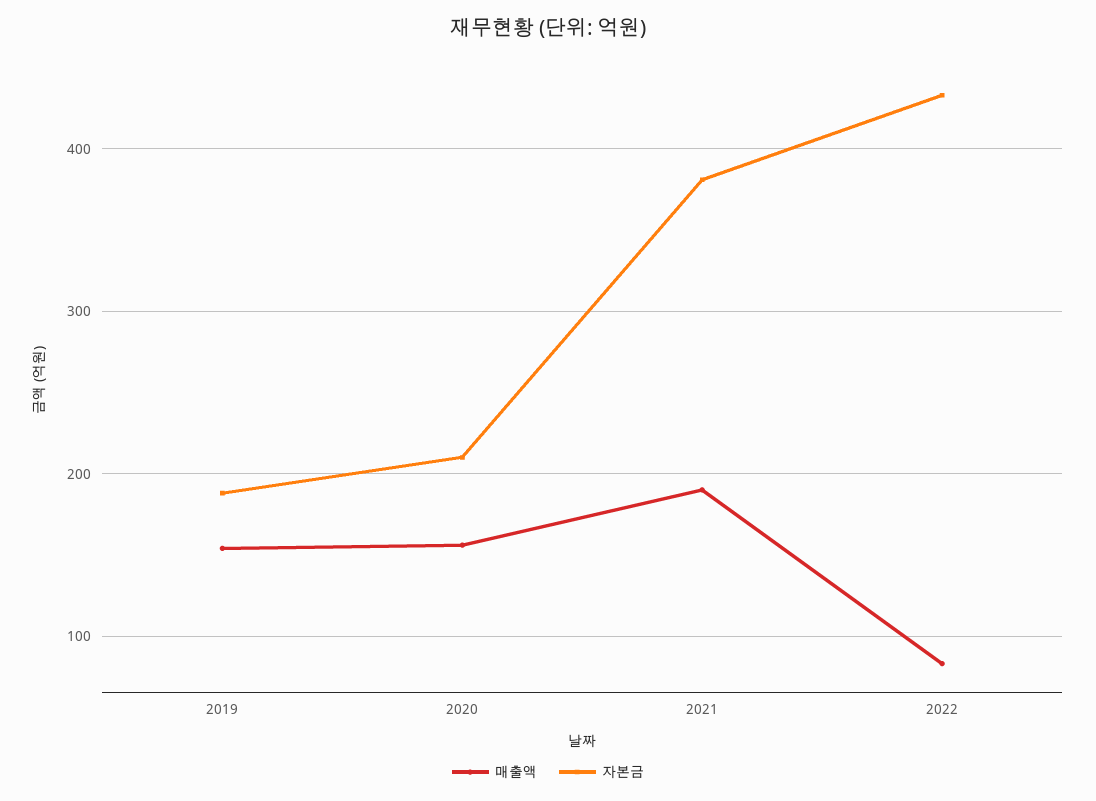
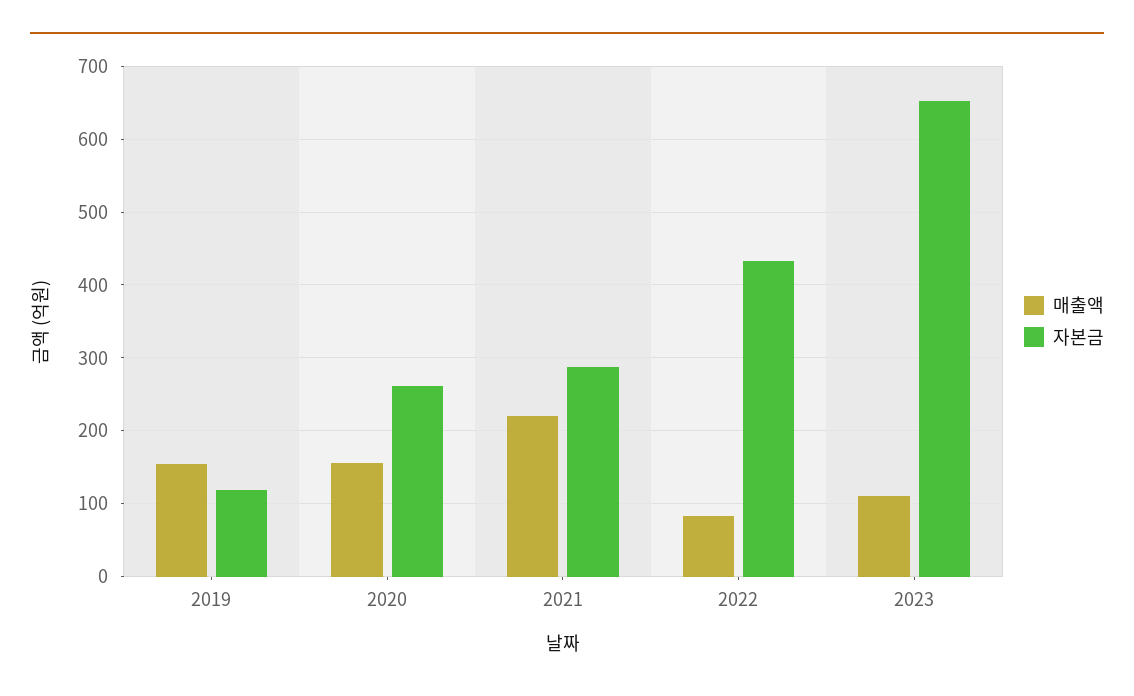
자본금, 2019: 190 -> 120
자본금, 2020: 210 -> 260
매출액, 2021: 190 -> 220
자본금, 2021: 380 -> 290
매출액, 2023: none -> 110
자본금, 2023: none -> 650

